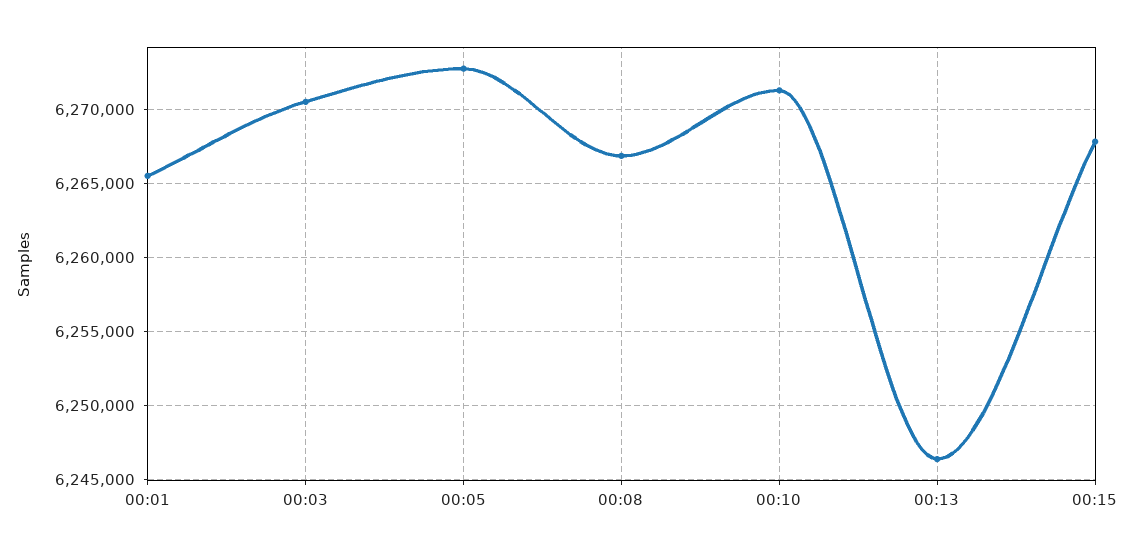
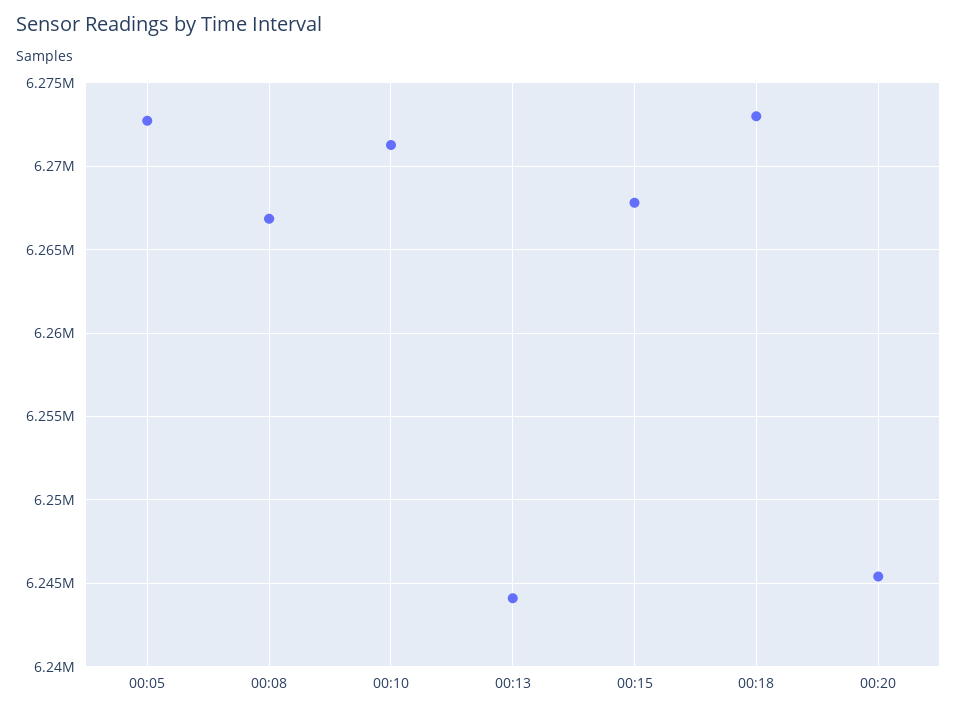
00:01: 6265500 -> none
00:03: 6270500 -> none
00:13: 6246500 -> 6244000
00:18: none -> 6273000
00:20: none -> 6245500

